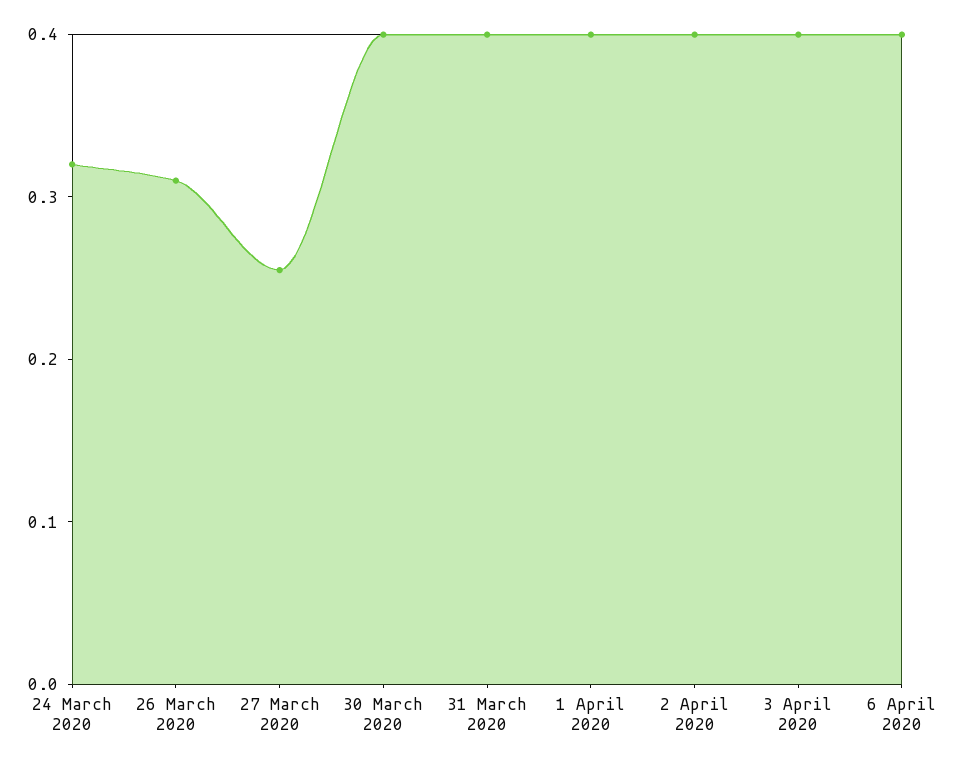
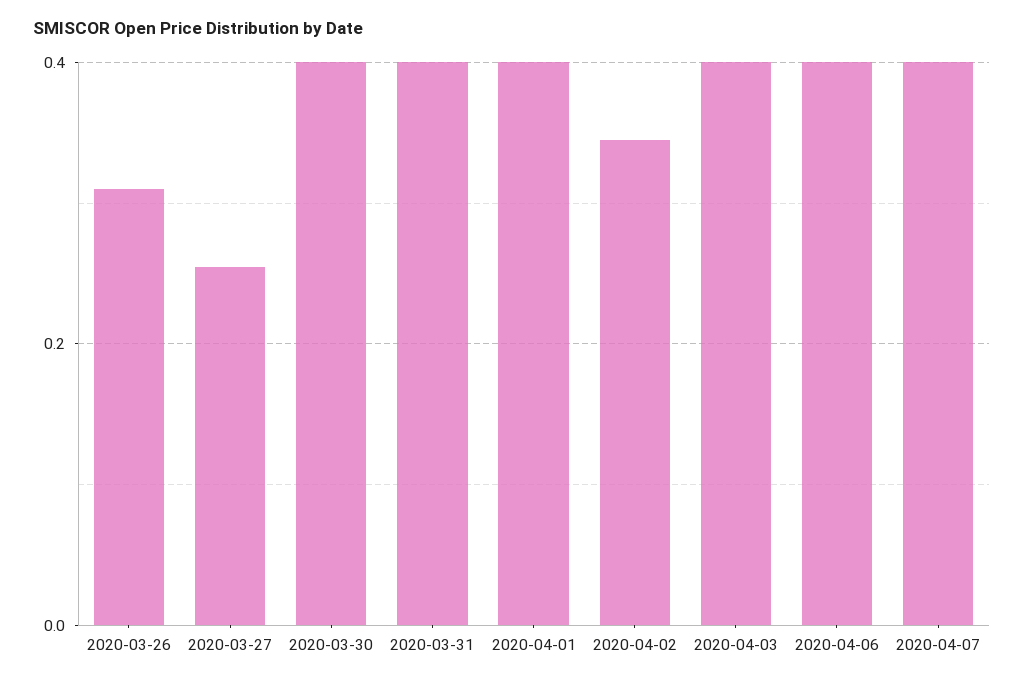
24 March 2020: 0.32 -> none
2 April 2020: 0.4 -> 0.34
2020-04-07: none -> 0.4

